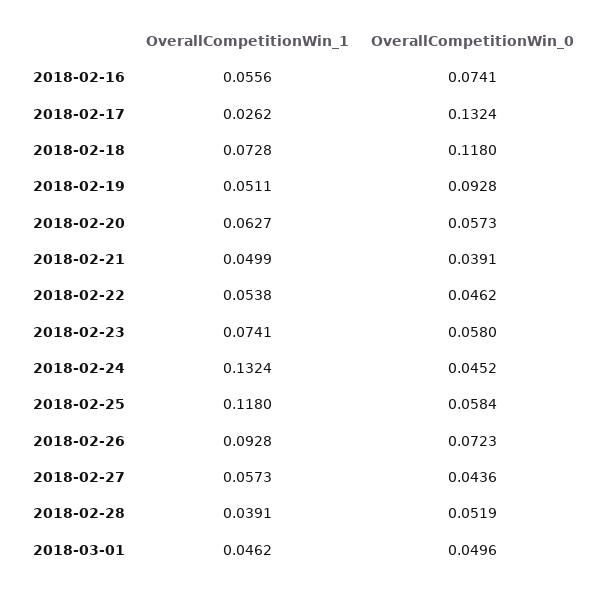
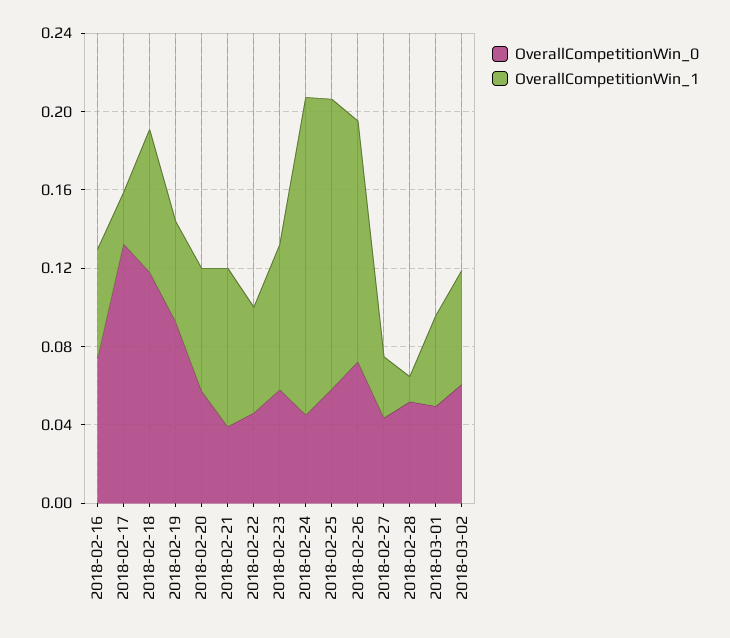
OverallCompetitionWin_1, 2018-02-21: 0.0499 -> 0.08
OverallCompetitionWin_1, 2018-02-24: 0.1324 -> 0.16
OverallCompetitionWin_1, 2018-02-25: 0.118 -> 0.15
OverallCompetitionWin_1, 2018-02-26: 0.0928 -> 0.12
OverallCompetitionWin_1, 2018-02-27: 0.0573 -> 0.03
OverallCompetitionWin_1, 2018-02-28: 0.0391 -> 0.01
OverallCompetitionWin_0, 2018-03-02: none -> 0.06
OverallCompetitionWin_1, 2018-03-02: none -> 0.06

